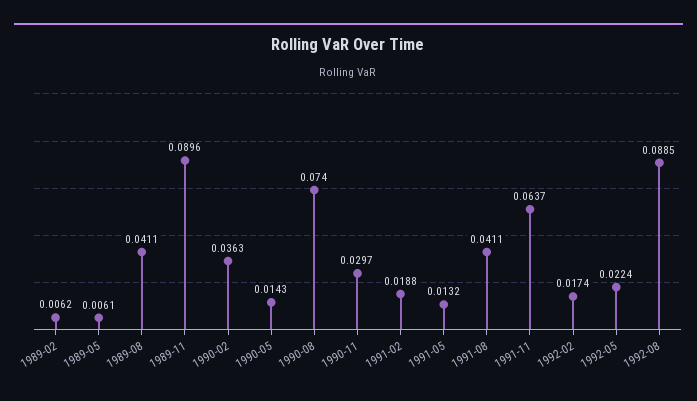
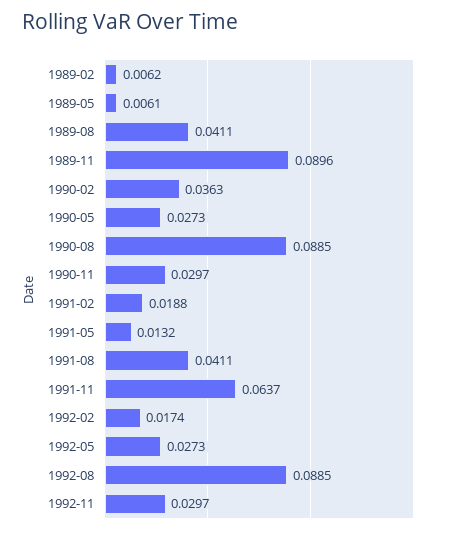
1990-05: 0.0143 -> 0.0273
1990-08: 0.074 -> 0.0885
1992-05: 0.0224 -> 0.0273
1992-11: none -> 0.0297

